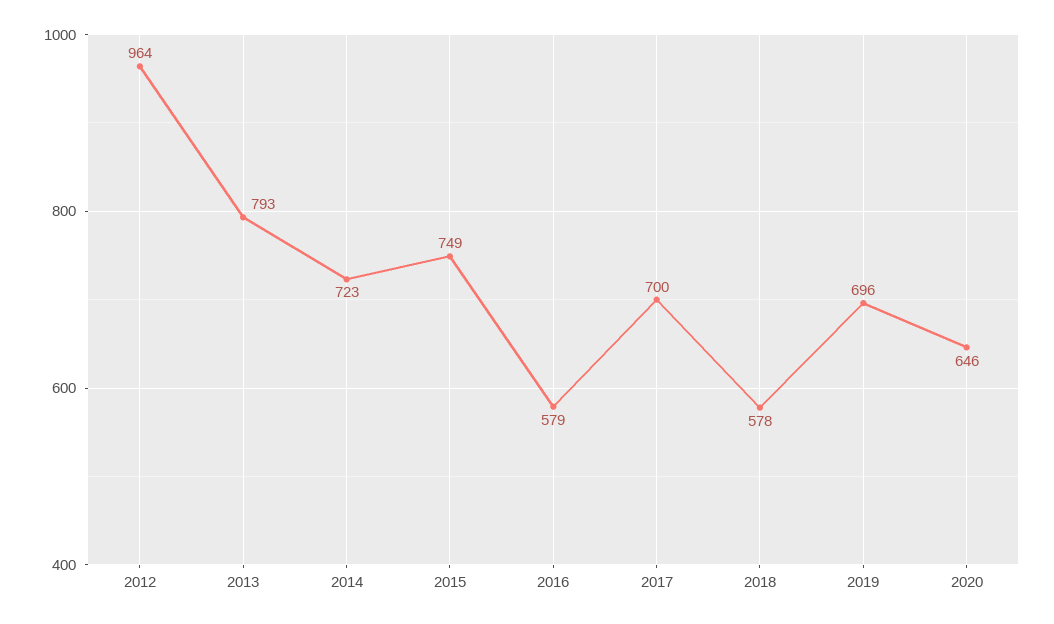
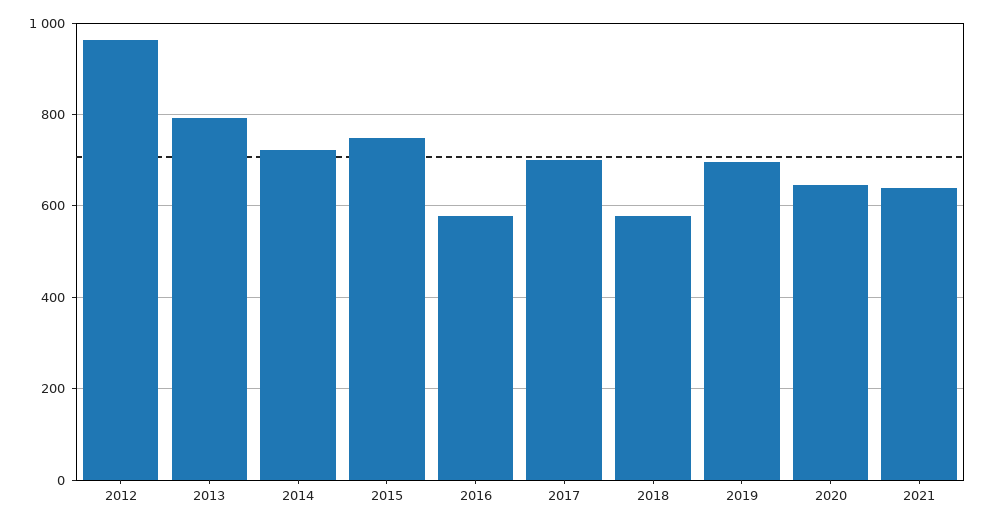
2021: none -> 640

